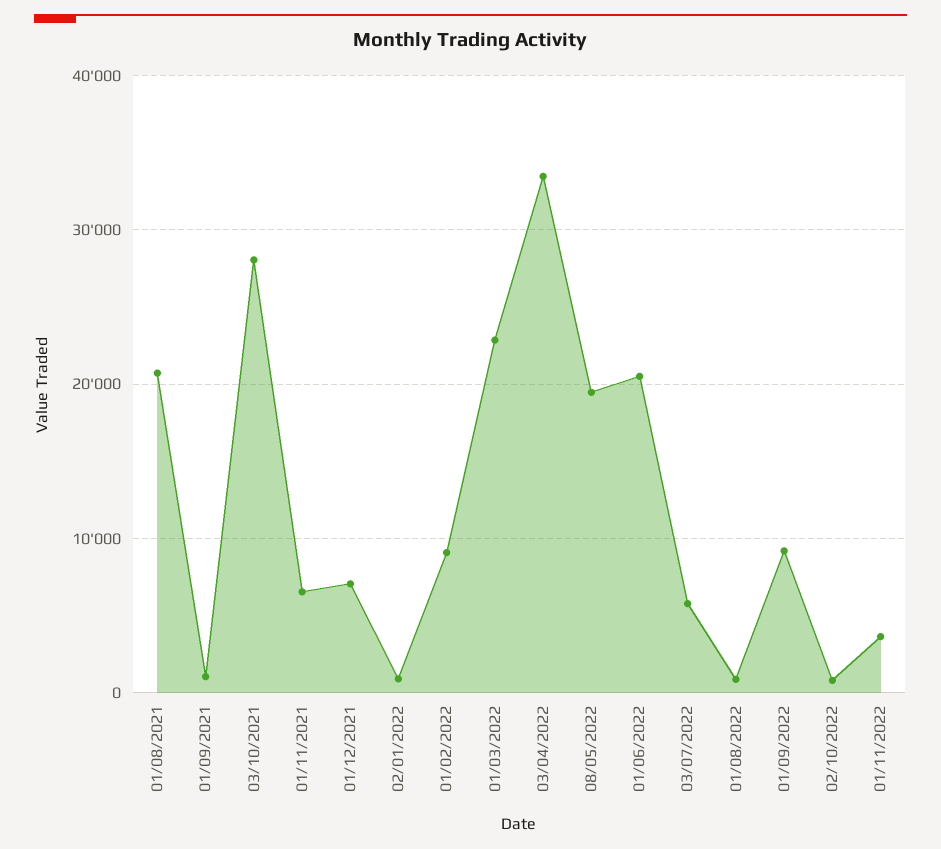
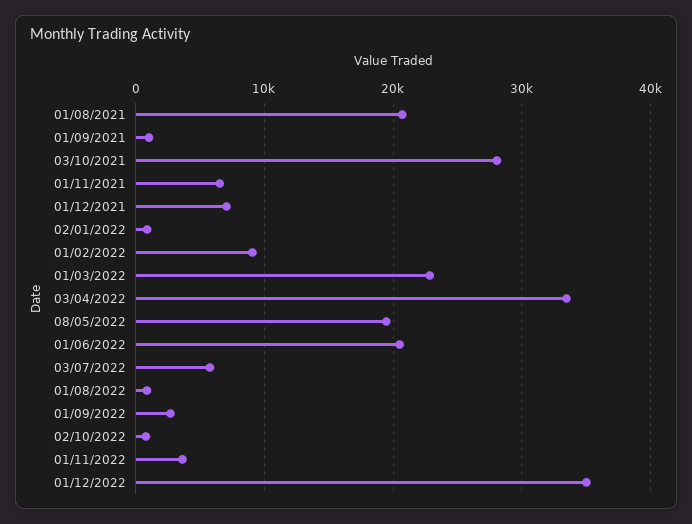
01/09/2022: 9000 -> 3000
01/12/2022: none -> 35000

